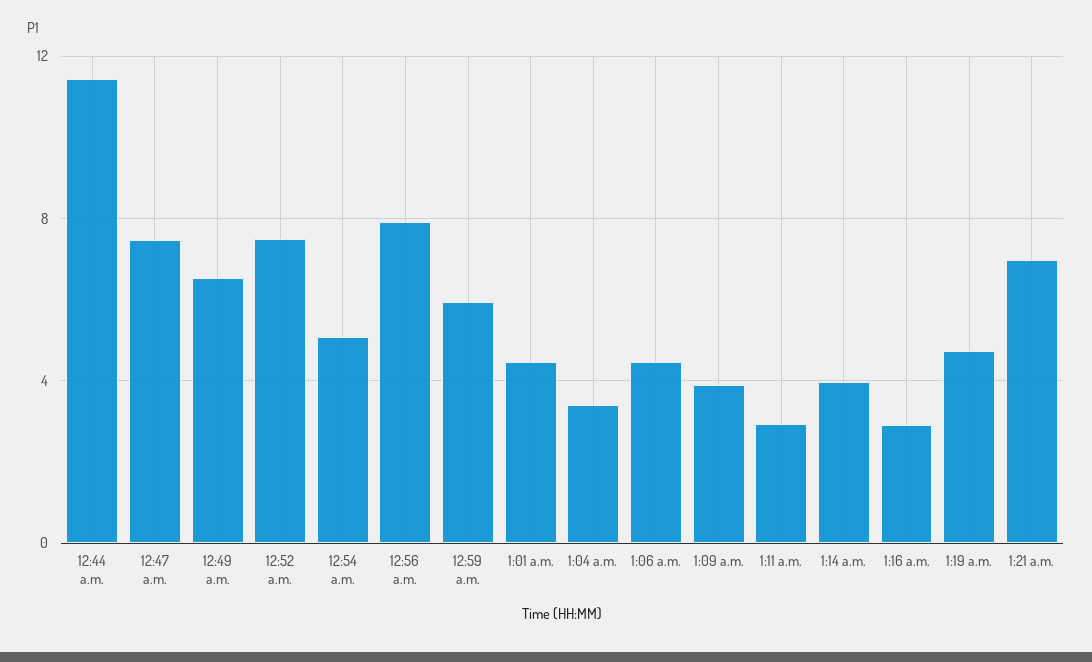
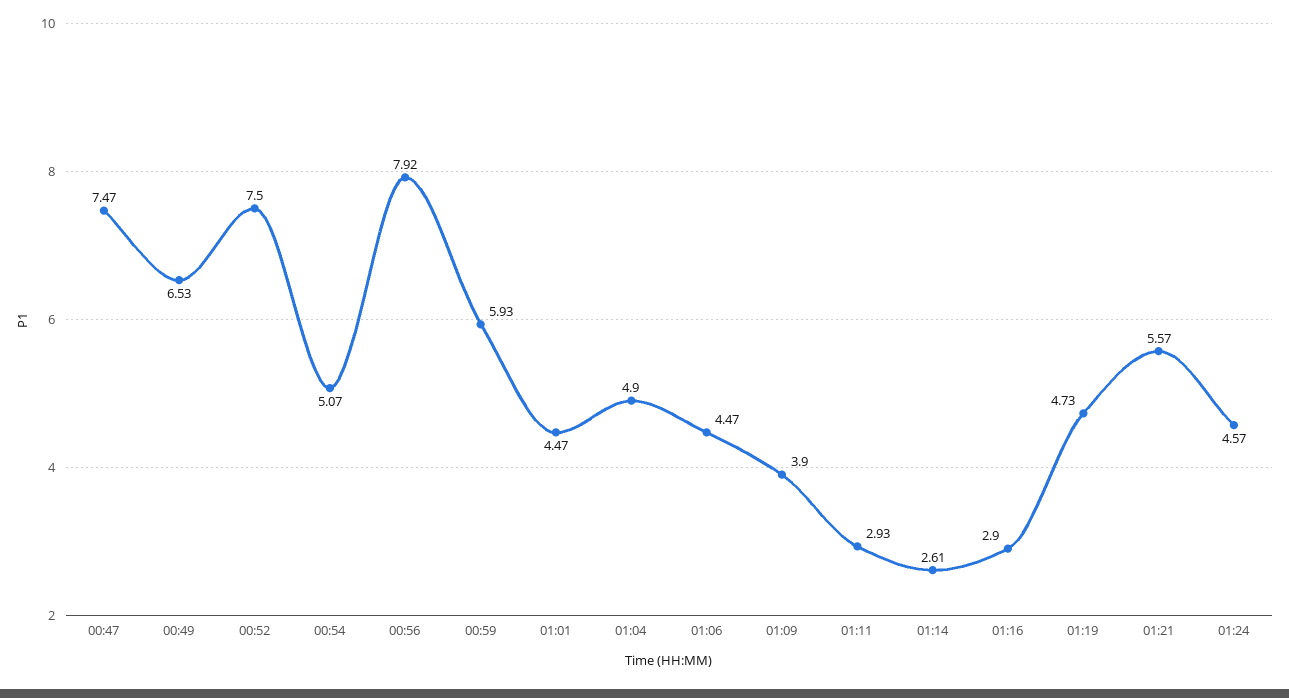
12:44 a.m.: 11.5 -> none
1:04 a.m.: 3.5 -> 4.9
1:14 a.m.: 4 -> 2.61
1:21 a.m.: 7 -> 5.57
01:24: none -> 4.57

